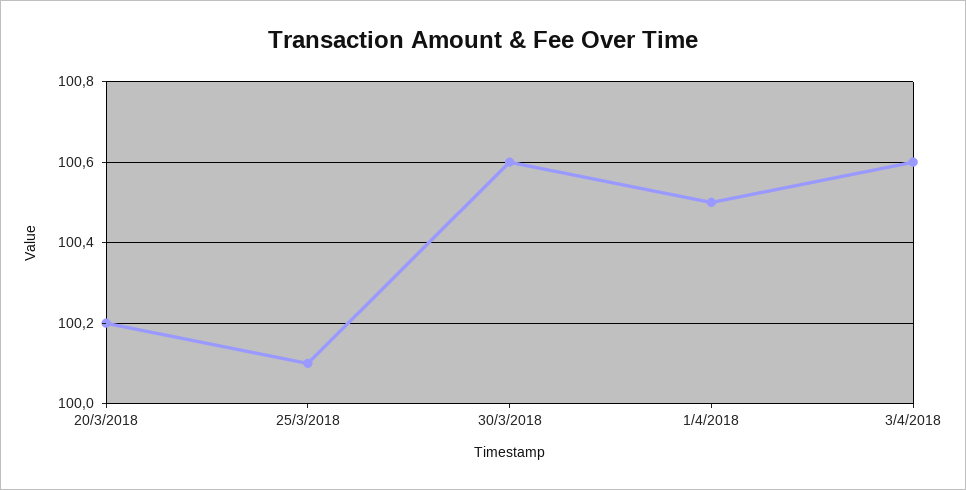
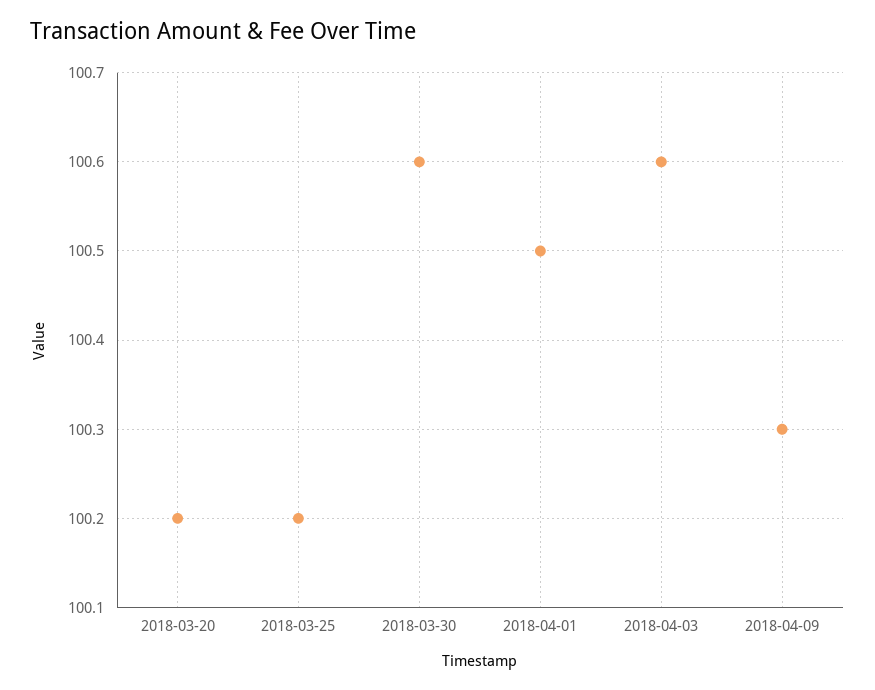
25/3/2018: 100.1 -> 100.2
2018-04-09: none -> 100.3

